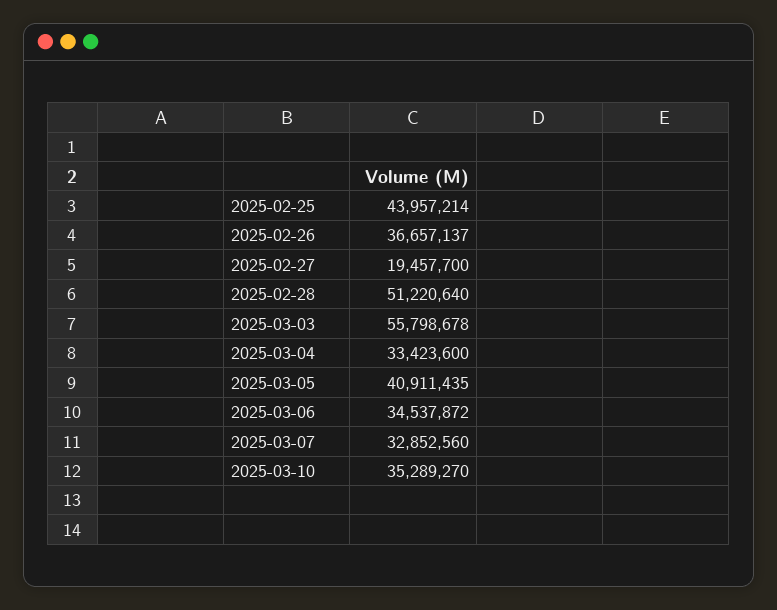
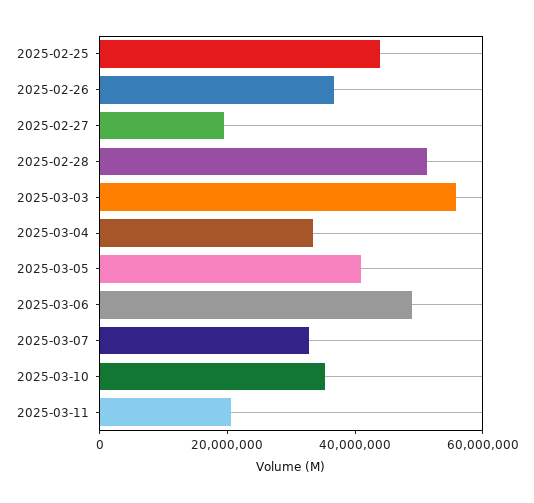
2025-03-06: 34537872 -> 50000000
2025-03-11: none -> 20000000

